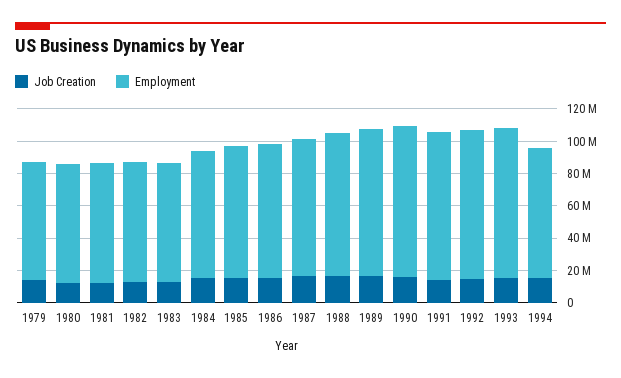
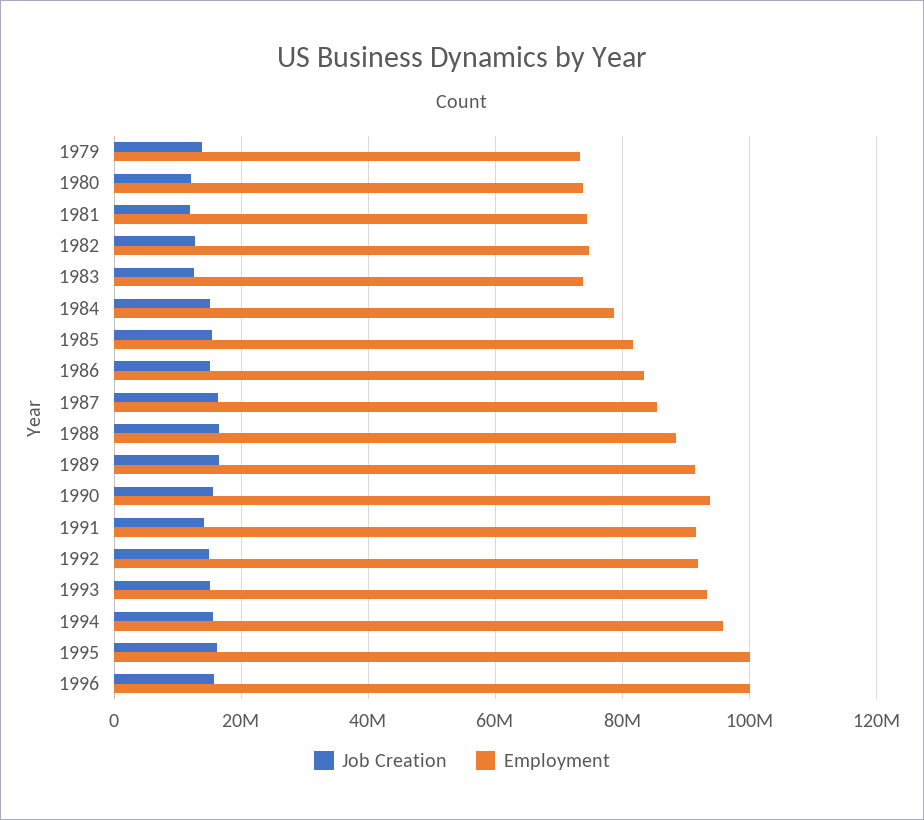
Employment, 1994: 80000000 -> 96000000
Job Creation, 1995: none -> 16000000
Employment, 1995: none -> 100000000
Job Creation, 1996: none -> 16000000
Employment, 1996: none -> 100000000

